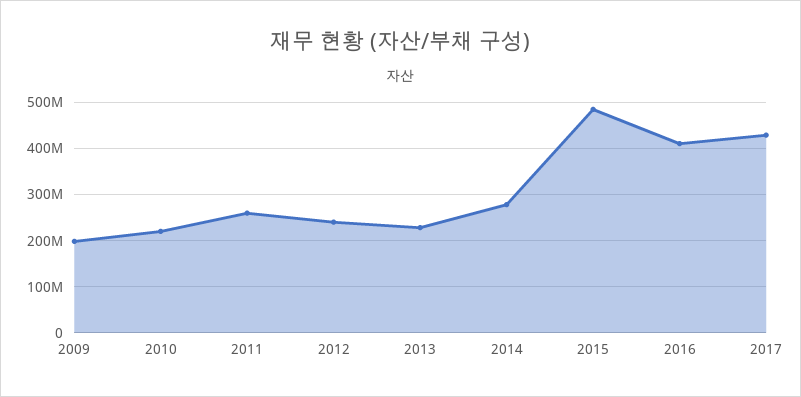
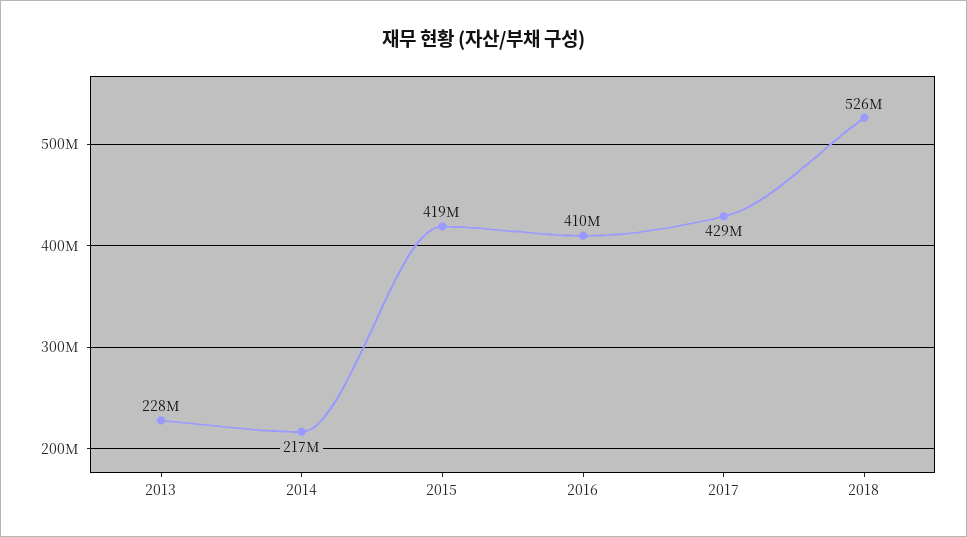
2009: 200000000 -> none
2010: 220000000 -> none
2011: 260000000 -> none
2012: 240000000 -> none
2014: 280000000 -> 217000000
2015: 480000000 -> 419000000
2018: none -> 526000000

